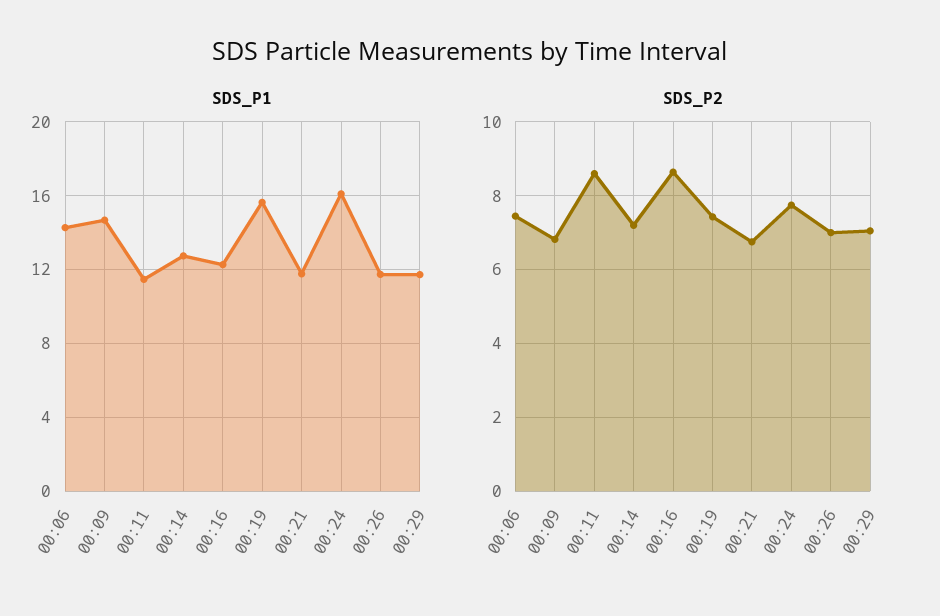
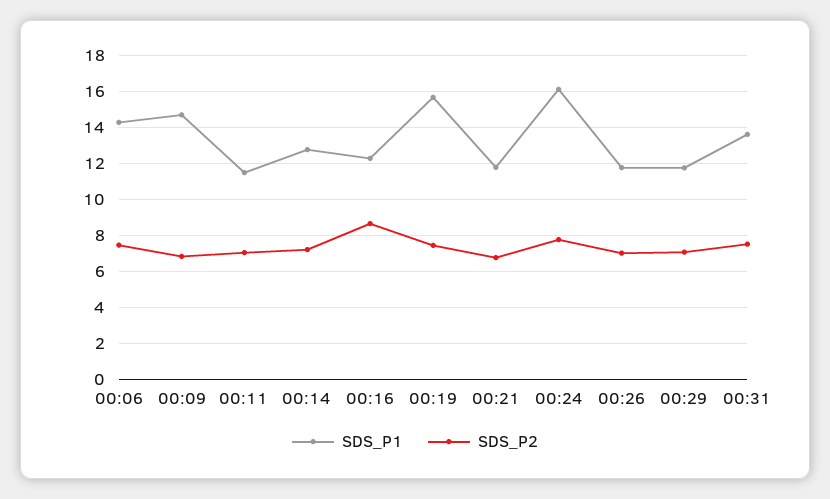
SDS_P2, 00:11: 8.6 -> 7
SDS_P1, 00:31: none -> 13.5
SDS_P2, 00:31: none -> 7.5

